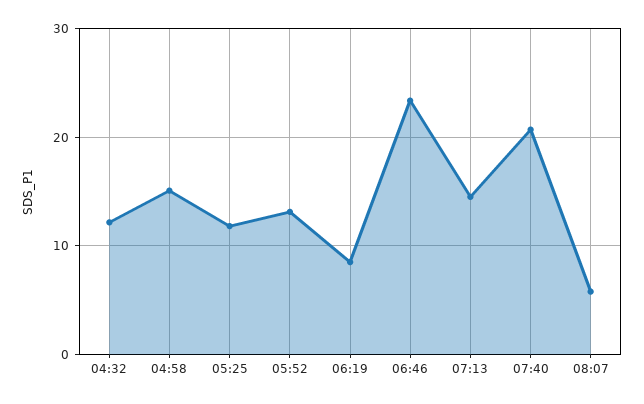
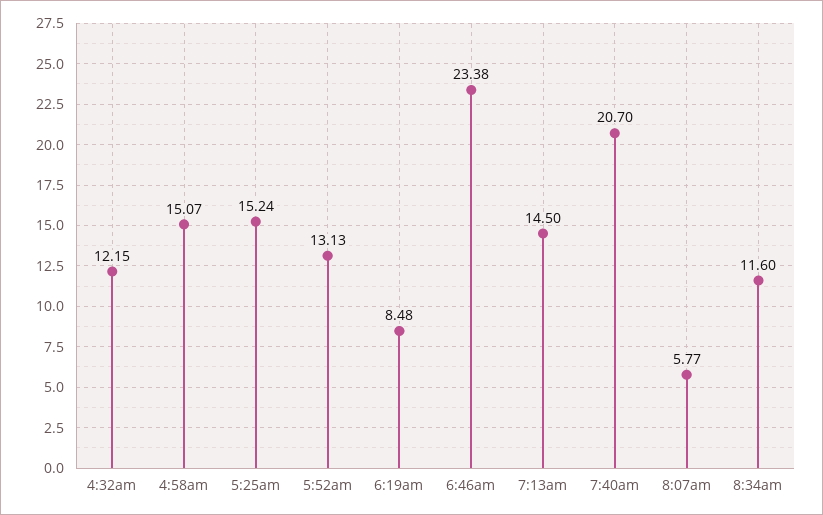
05:25: 12 -> 15.24
8:34am: none -> 11.6

